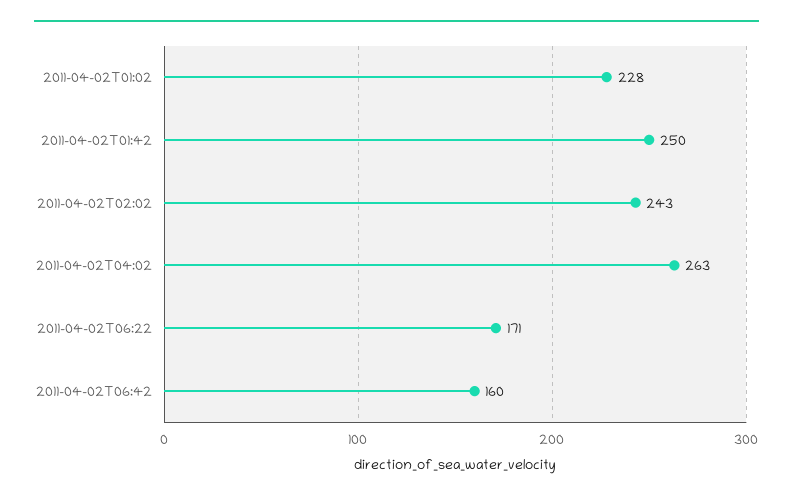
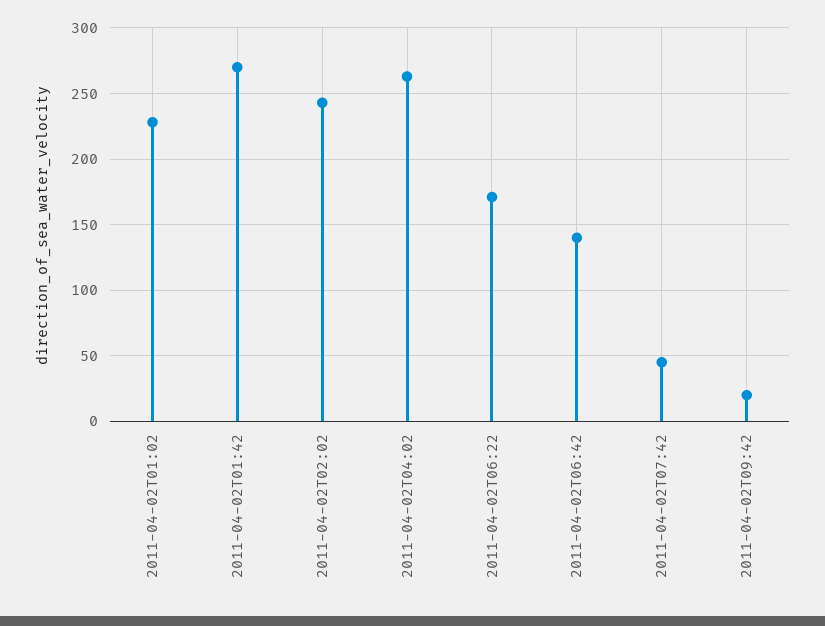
2011-04-02T01:42: 250 -> 270
2011-04-02T06:42: 160 -> 140
2011-04-02T07:42: none -> 45
2011-04-02T09:42: none -> 20

